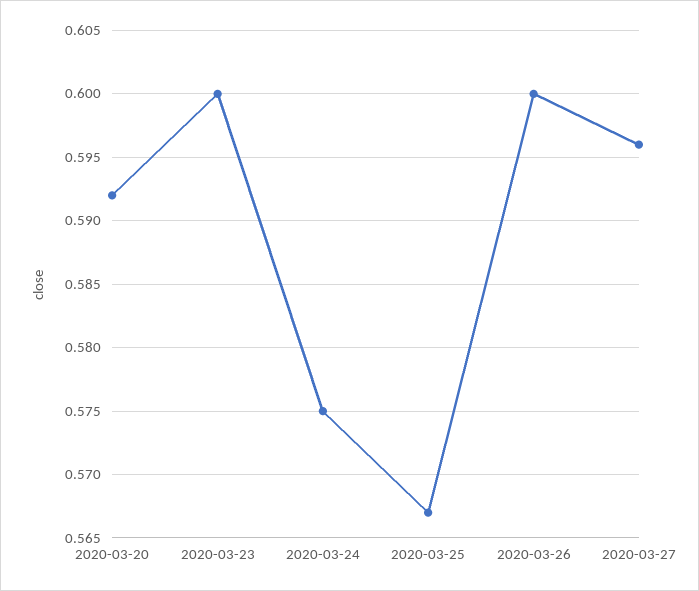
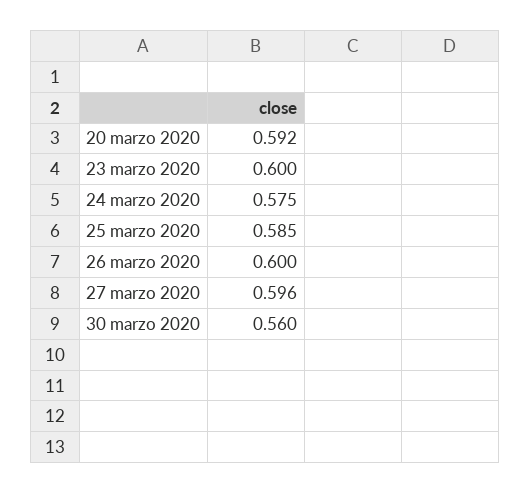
2020-03-25: 0.567 -> 0.585
30 marzo 2020: none -> 0.56

